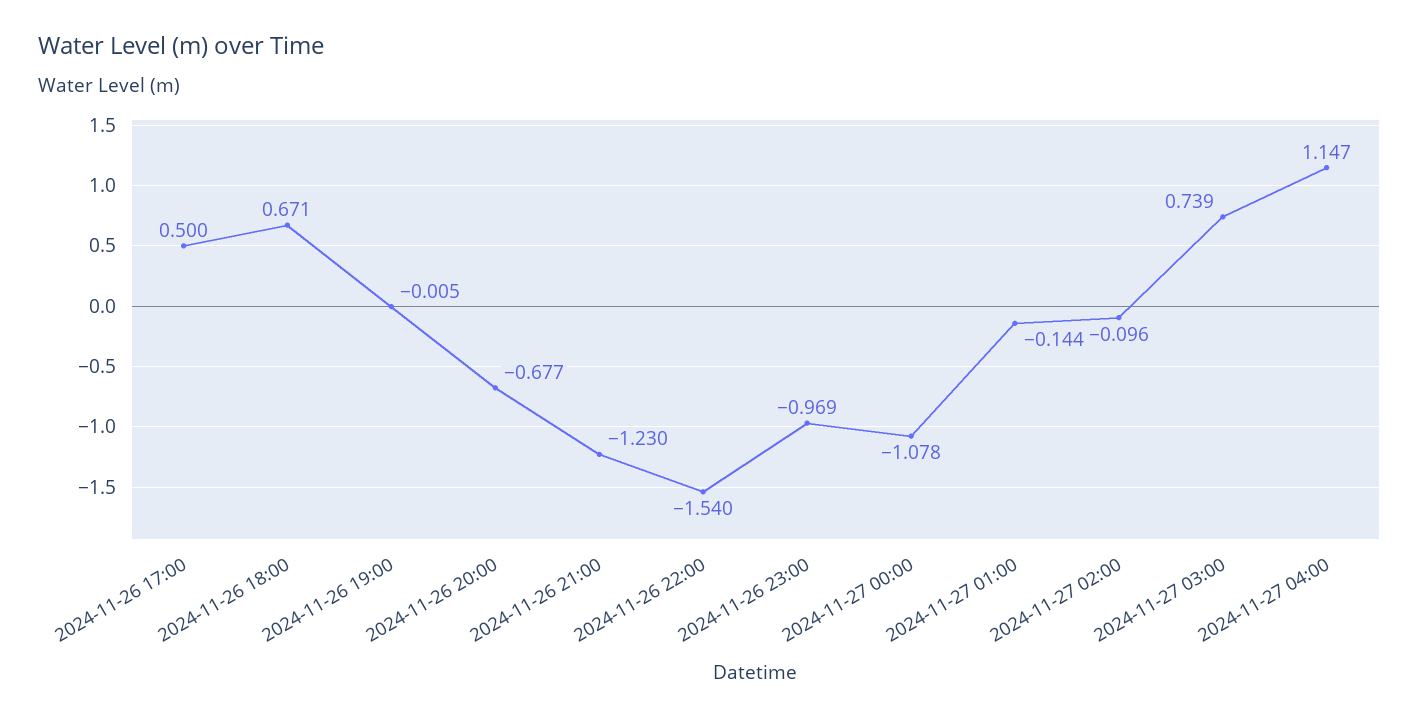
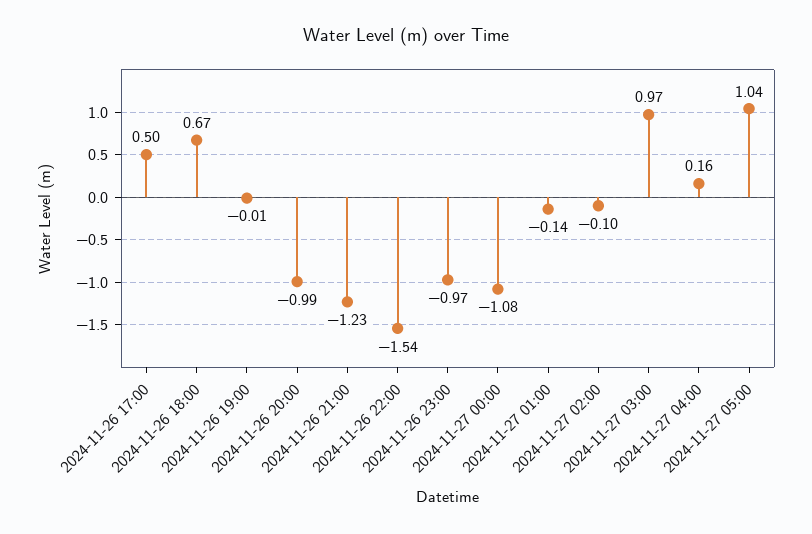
2024-11-26 20:00: -0.677 -> -0.99
2024-11-27 03:00: 0.739 -> 0.97
2024-11-27 04:00: 1.147 -> 0.16
2024-11-27 05:00: none -> 1.04

